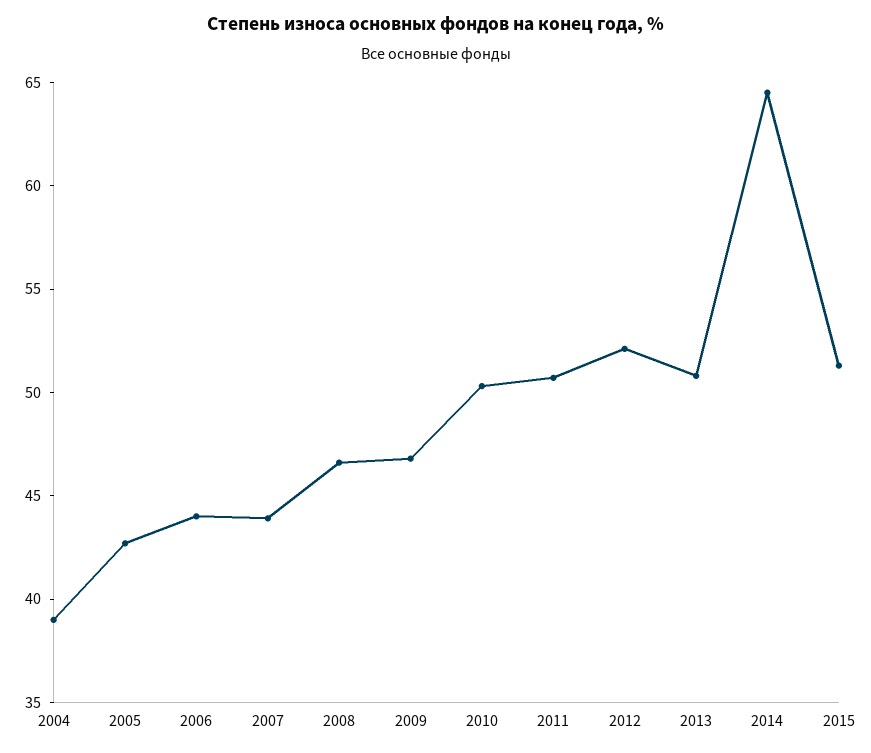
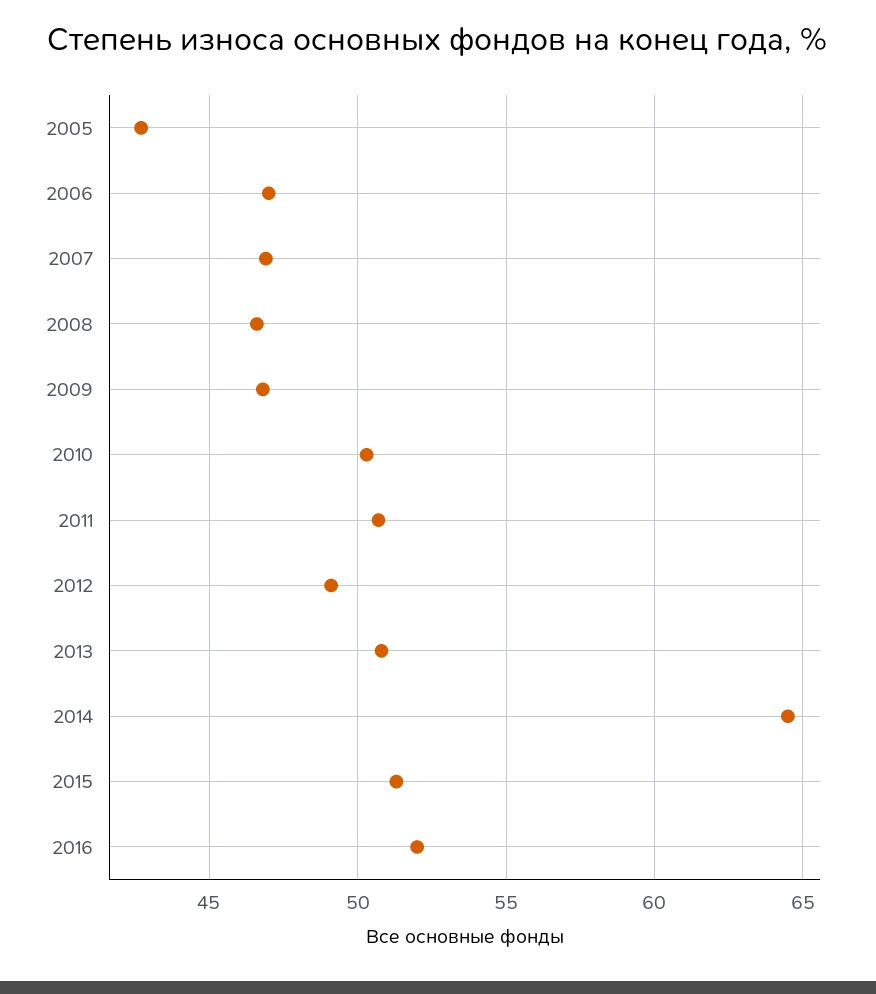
2004: 39 -> none
2006: 44 -> 47
2007: 44 -> 47
2012: 52 -> 49
2016: none -> 52

